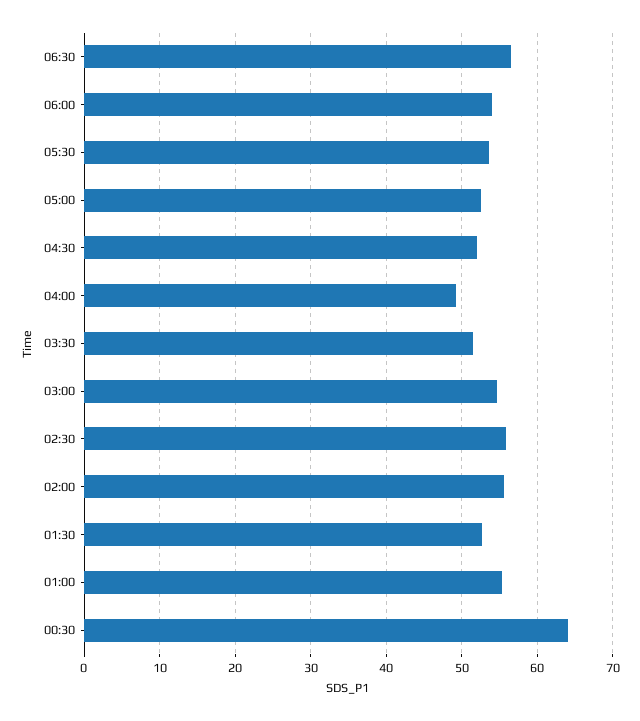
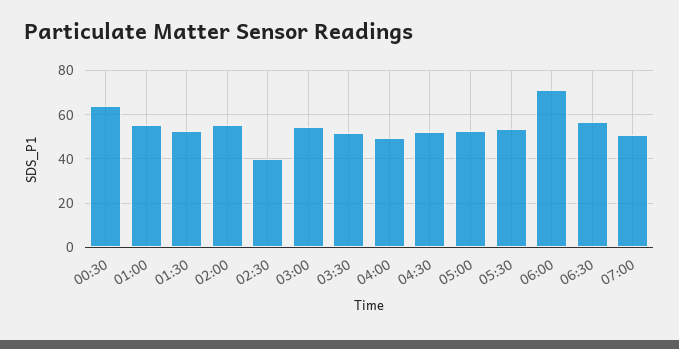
06:00: 54 -> 70
02:30: 56 -> 40
07:00: none -> 50

